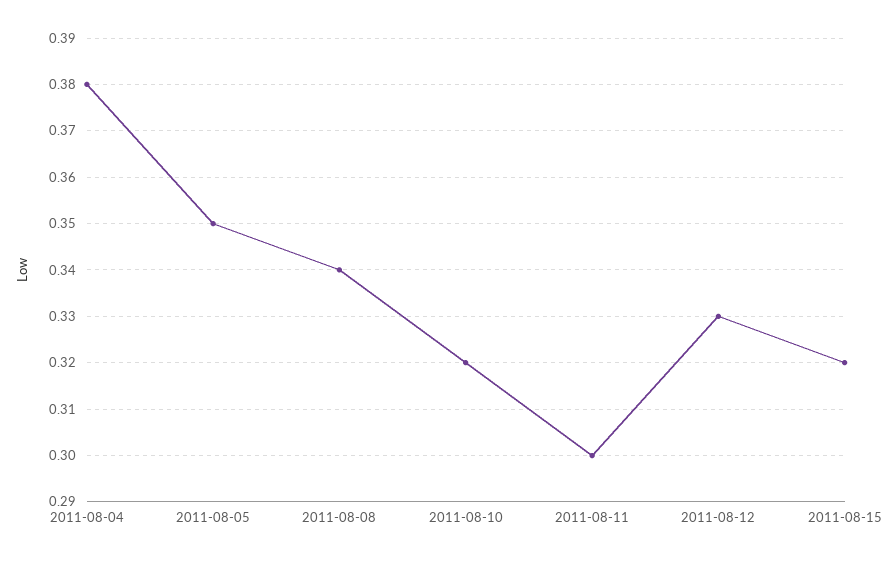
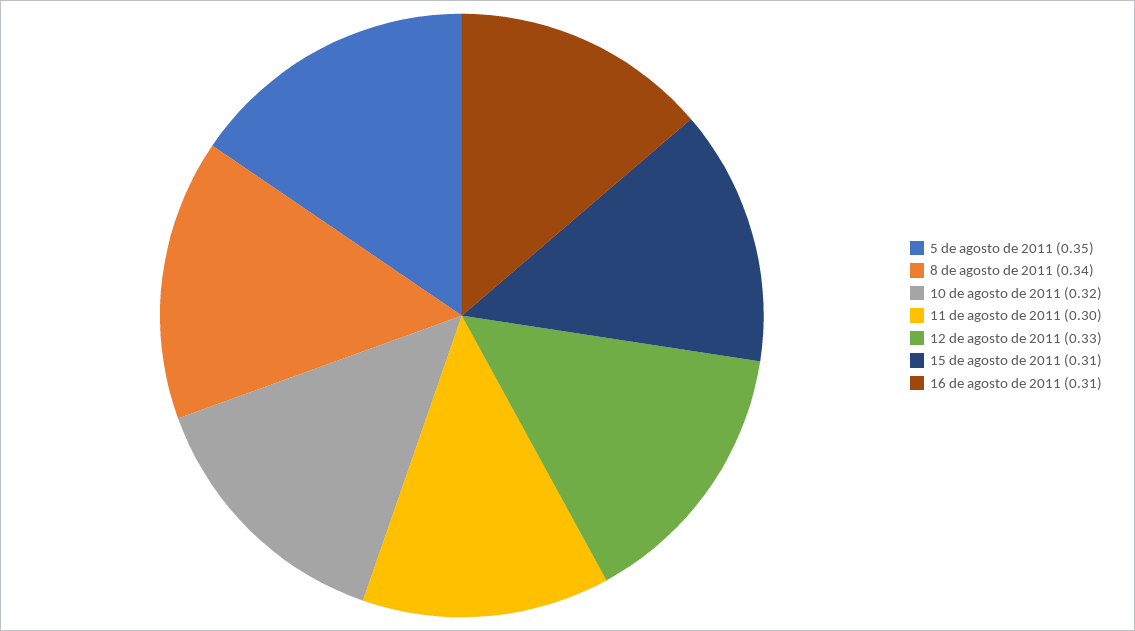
2011-08-04: 0.38 -> none
2011-08-15: 0.32 -> 0.31
16 de agosto de 2011: none -> 0.31

